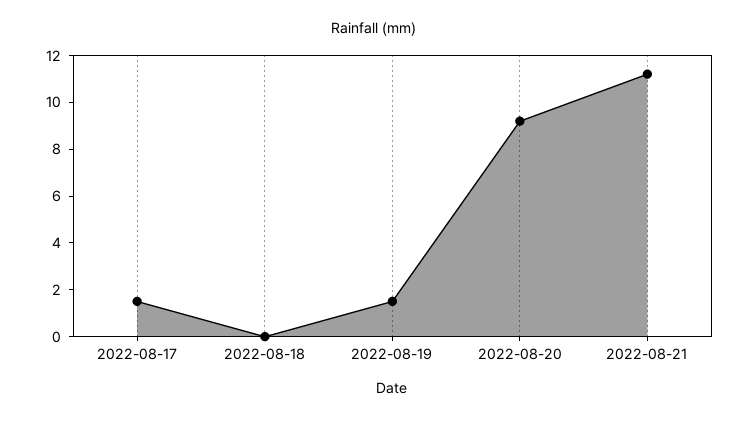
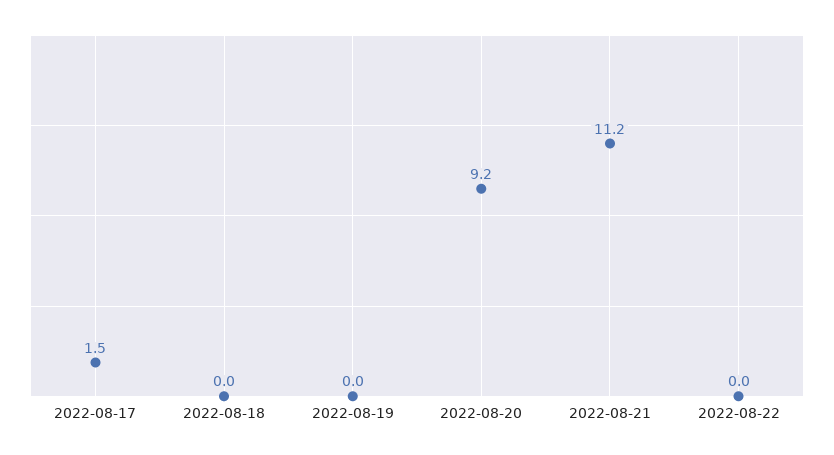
2022-08-19: 1.5 -> 0
2022-08-22: none -> 0

